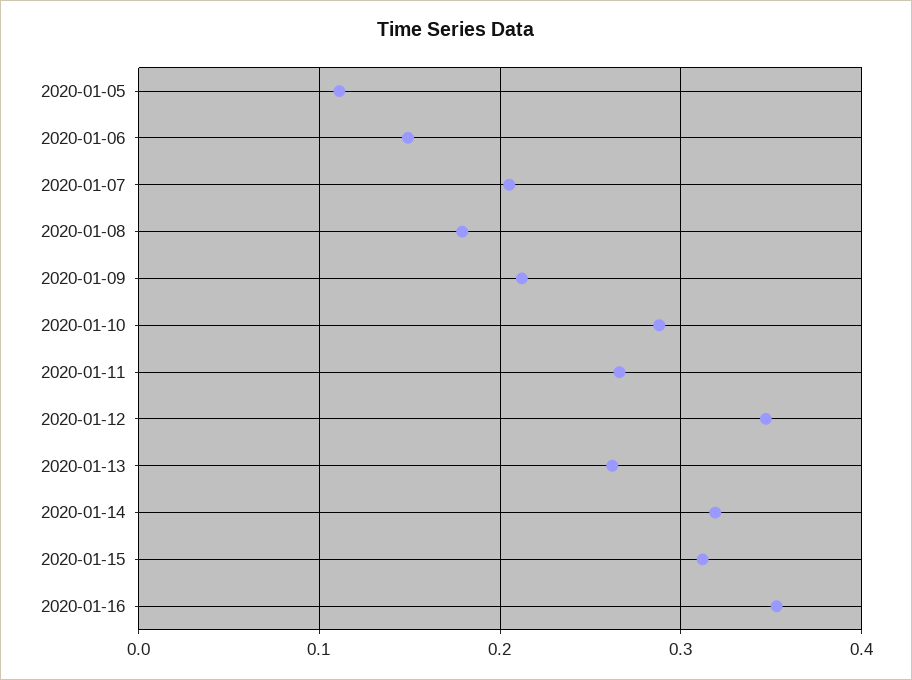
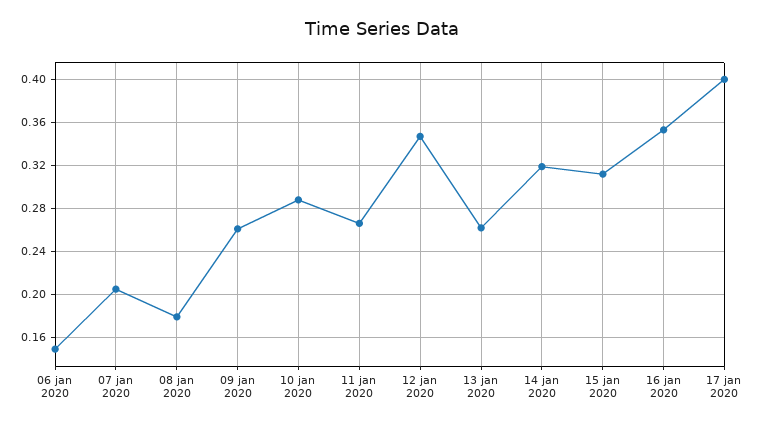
2020-01-05: 0.11 -> none
2020-01-09: 0.21 -> 0.26
17 jan 2020: none -> 0.4

